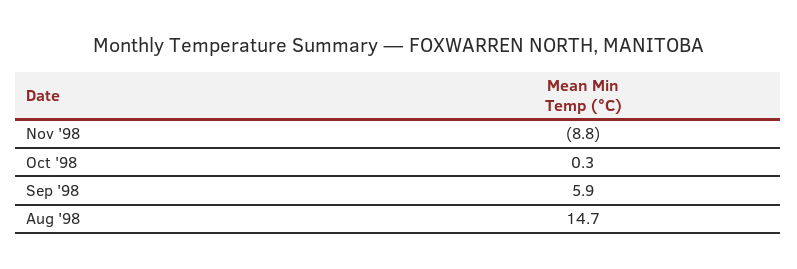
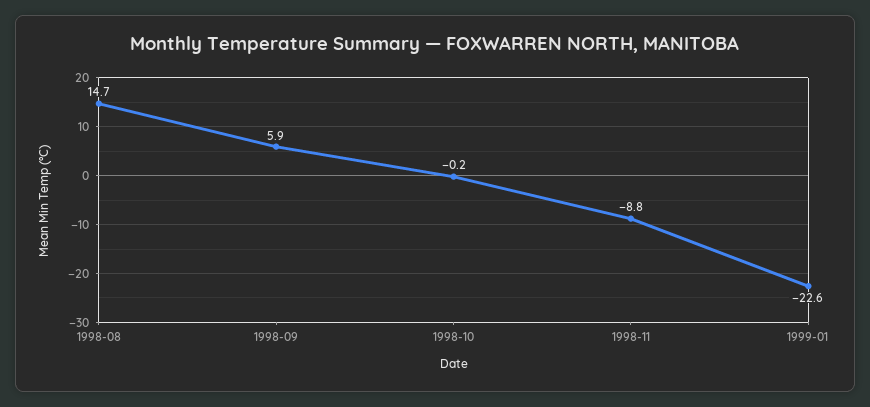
Oct '98: 0.3 -> -0.2
1999-01: none -> -22.6

